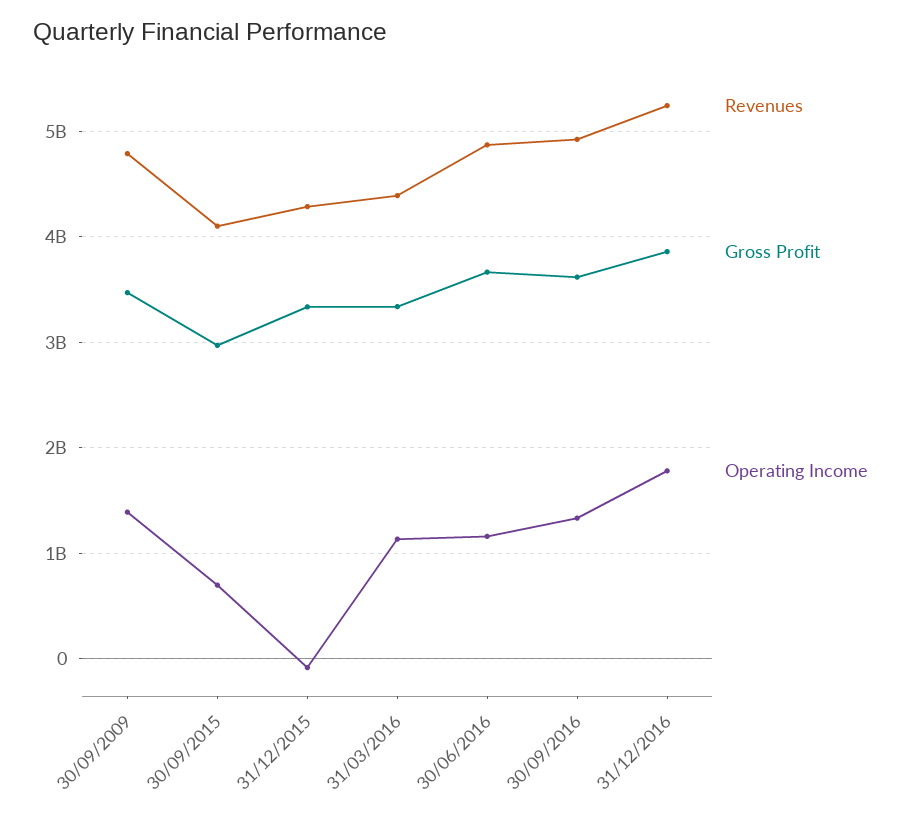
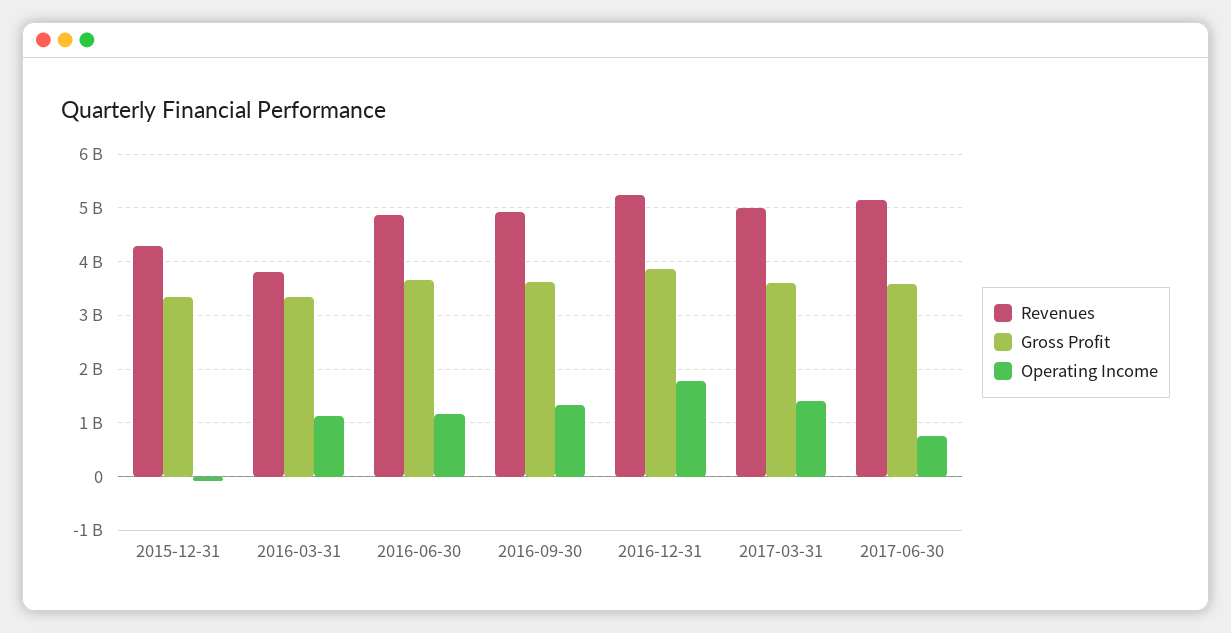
Revenues, 30/09/2009: 4800000000 -> none
Gross Profit, 30/09/2009: 3500000000 -> none
Operating Income, 30/09/2009: 1400000000 -> none
Revenues, 30/09/2015: 4100000000 -> none
Gross Profit, 30/09/2015: 3000000000 -> none
Operating Income, 30/09/2015: 700000000 -> none
Revenues, 31/03/2016: 4400000000 -> 3800000000
Revenues, 2017-03-31: none -> 5000000000
Gross Profit, 2017-03-31: none -> 3600000000
Operating Income, 2017-03-31: none -> 1400000000
Revenues, 2017-06-30: none -> 5200000000
Gross Profit, 2017-06-30: none -> 3600000000
Operating Income, 2017-06-30: none -> 800000000

